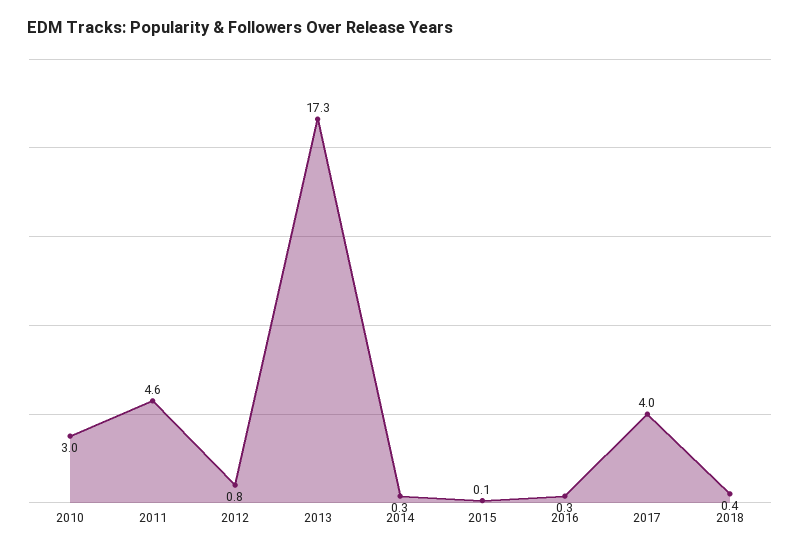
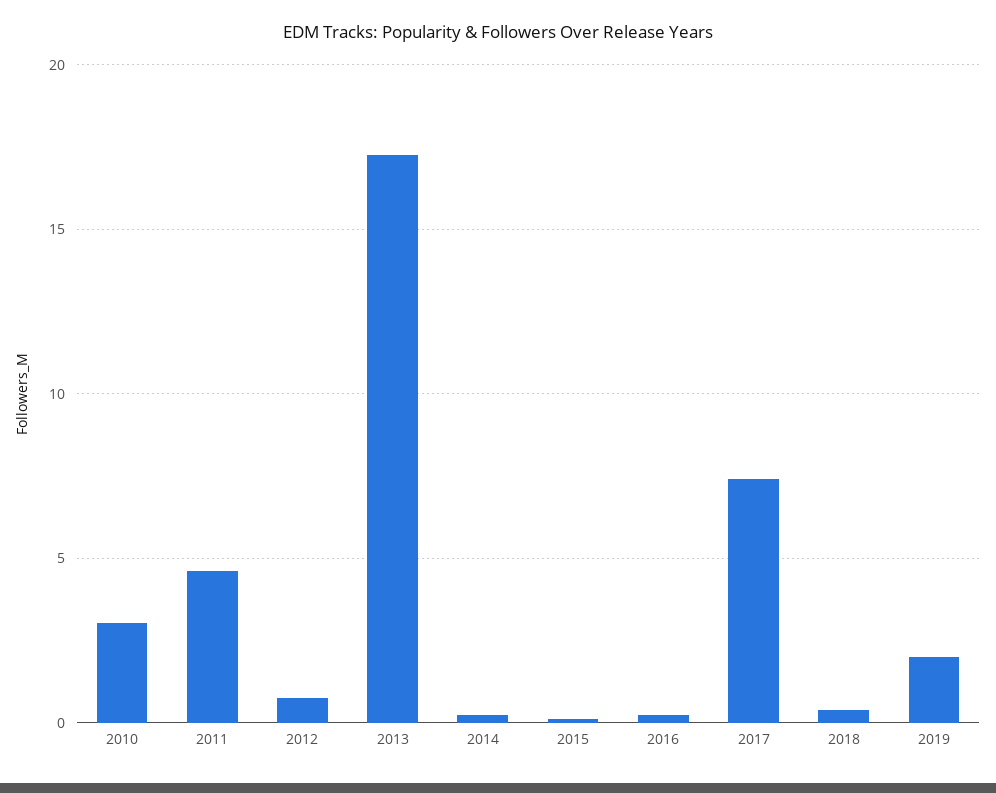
2017: 4 -> 7.5
2019: none -> 2

